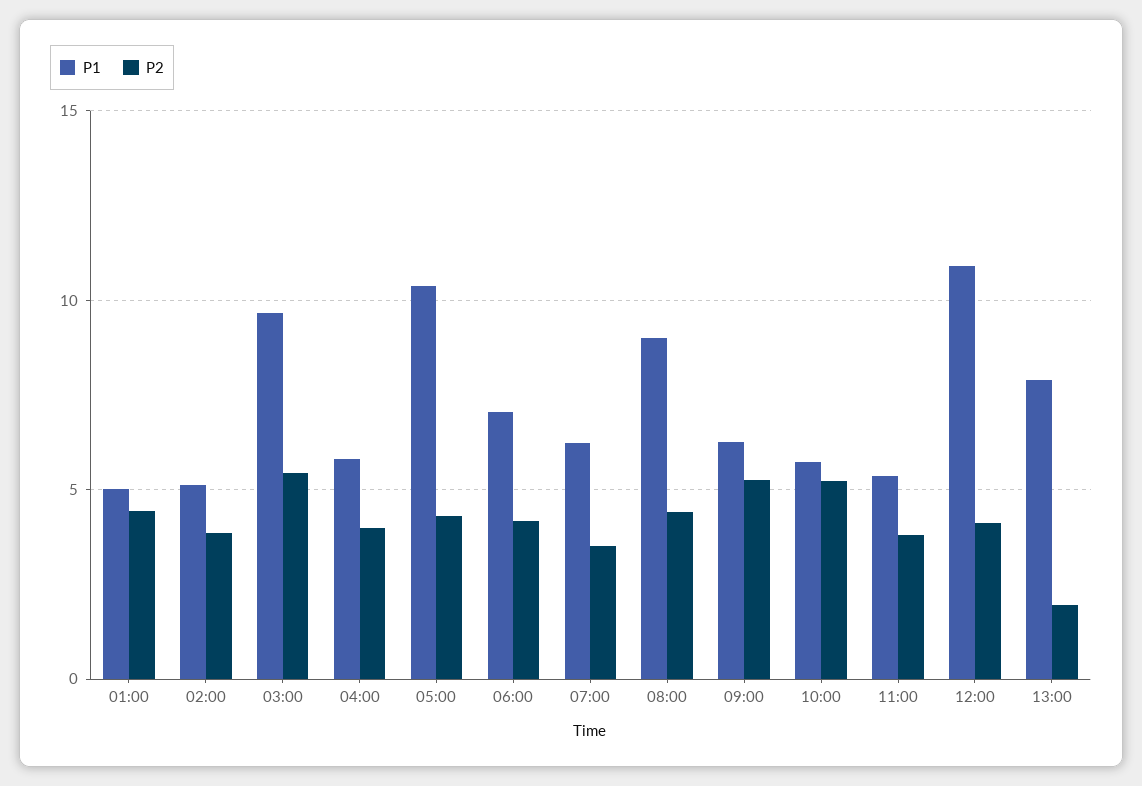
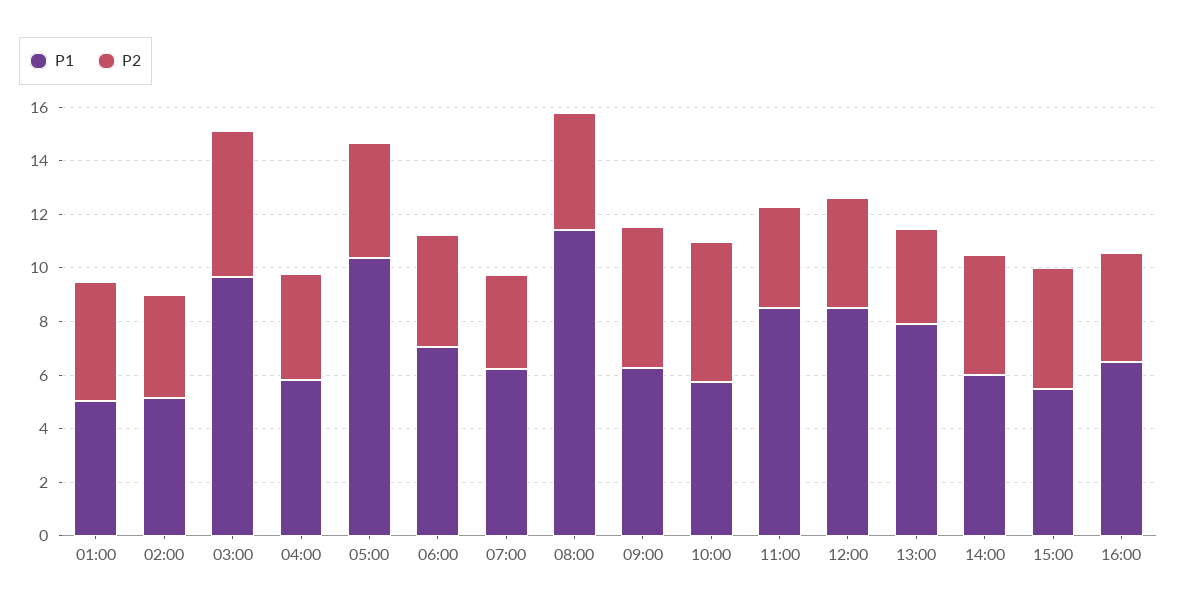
P1, 08:00: 9 -> 11.5
P1, 11:00: 5.5 -> 8.5
P1, 12:00: 11 -> 8.5
P2, 13:00: 2 -> 3.5
P1, 14:00: none -> 6
P2, 14:00: none -> 4.5
P1, 15:00: none -> 5.5
P2, 15:00: none -> 4.5
P1, 16:00: none -> 6.5
P2, 16:00: none -> 4

